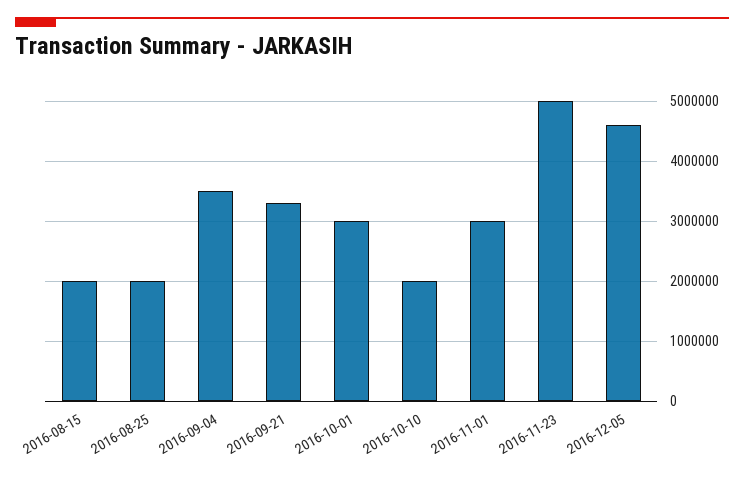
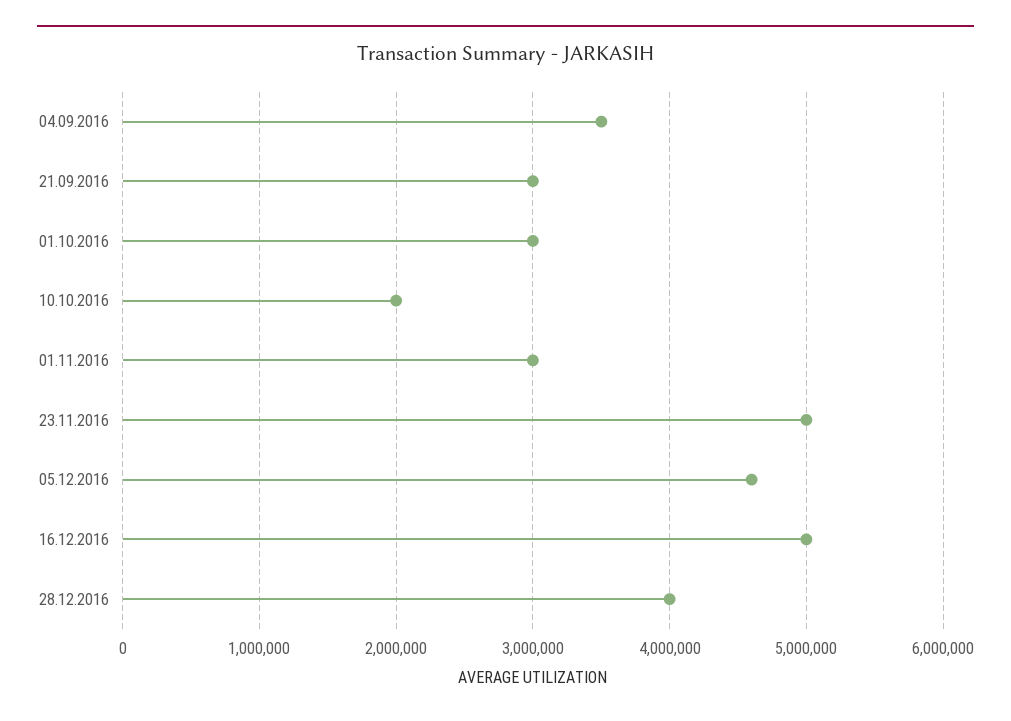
2016-08-15: 2000000 -> none
2016-08-25: 2000000 -> none
2016-09-21: 3300000 -> 3000000
16.12.2016: none -> 5000000
28.12.2016: none -> 4000000

